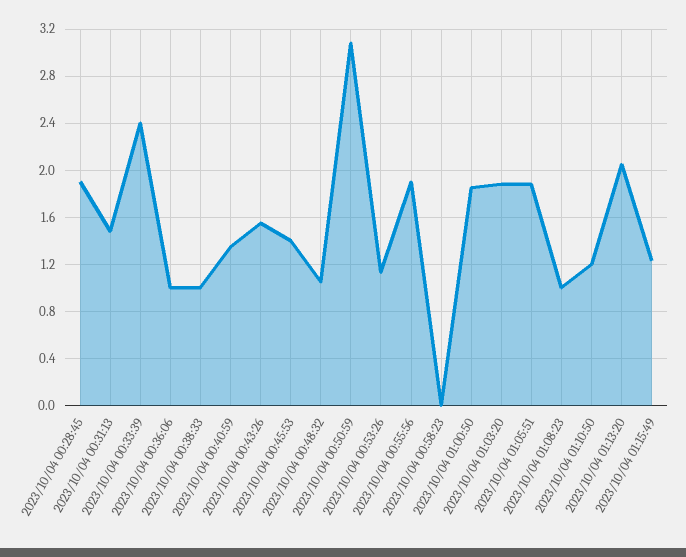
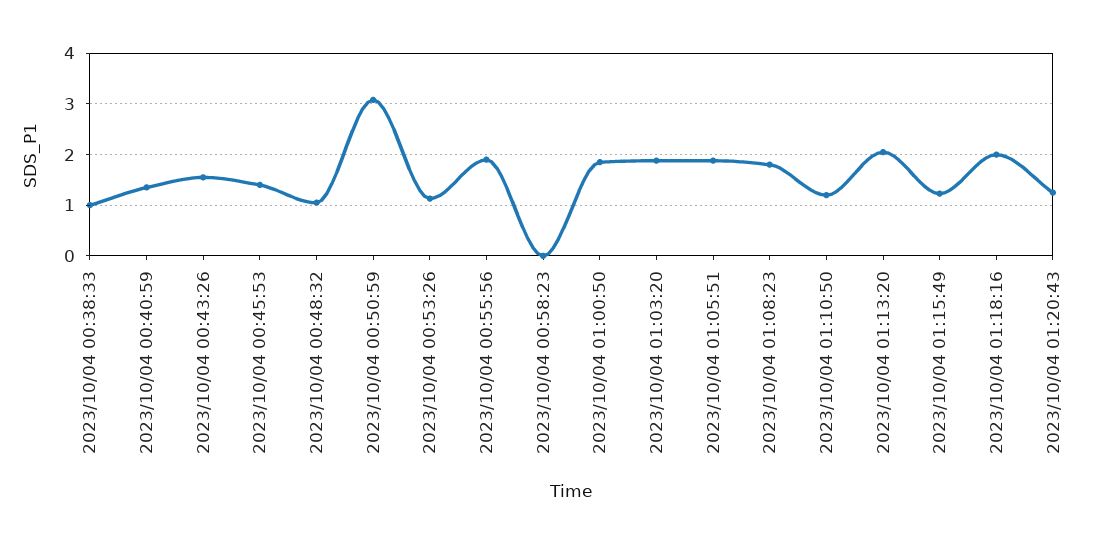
2023/10/04 00:28:45: 1.9 -> none
2023/10/04 00:31:13: 1.5 -> none
2023/10/04 00:33:39: 2.4 -> none
2023/10/04 00:36:06: 1 -> none
2023/10/04 01:08:23: 1 -> 1.8
2023/10/04 01:18:16: none -> 2
2023/10/04 01:20:43: none -> 1.2

